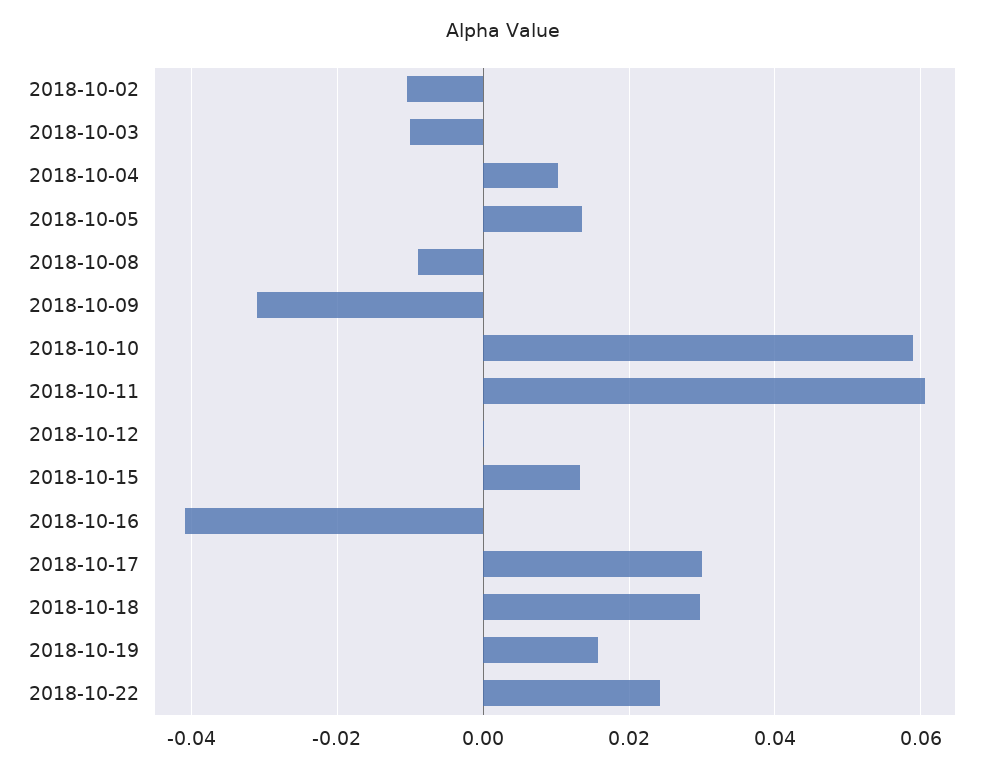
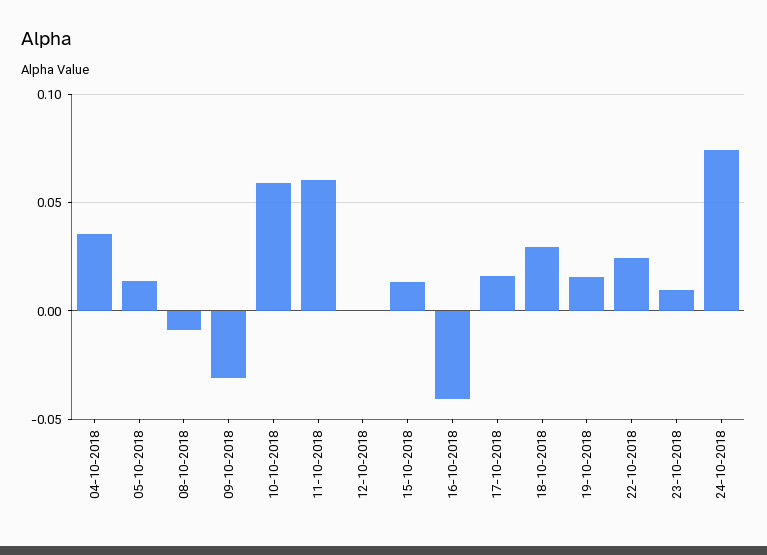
2018-10-02: -0.01 -> none
2018-10-03: -0.01 -> none
2018-10-04: 0.01 -> 0.035
2018-10-17: 0.03 -> 0.015
23-10-2018: none -> 0.01
24-10-2018: none -> 0.075

